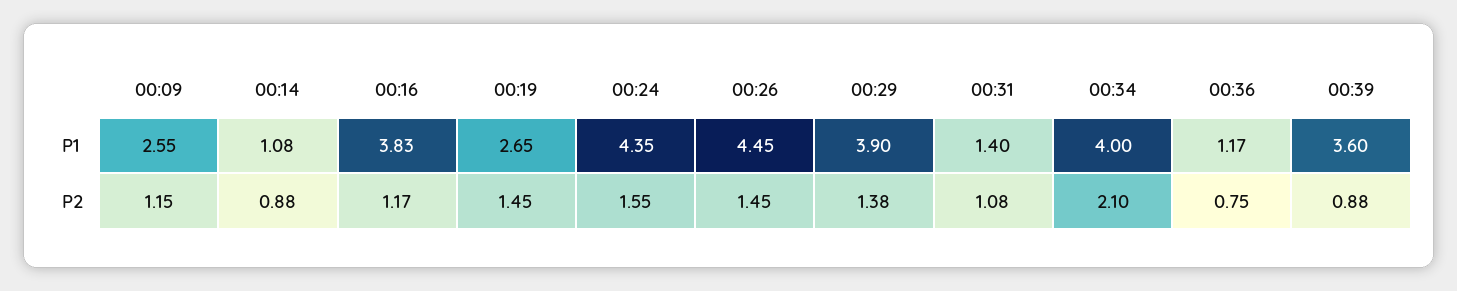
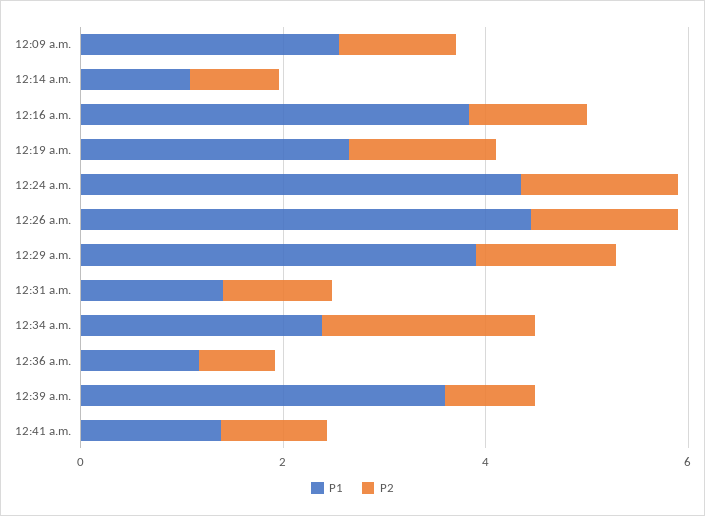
P1, 00:34: 4 -> 2.5
P1, 12:41 a.m.: none -> 1.5
P2, 12:41 a.m.: none -> 1

